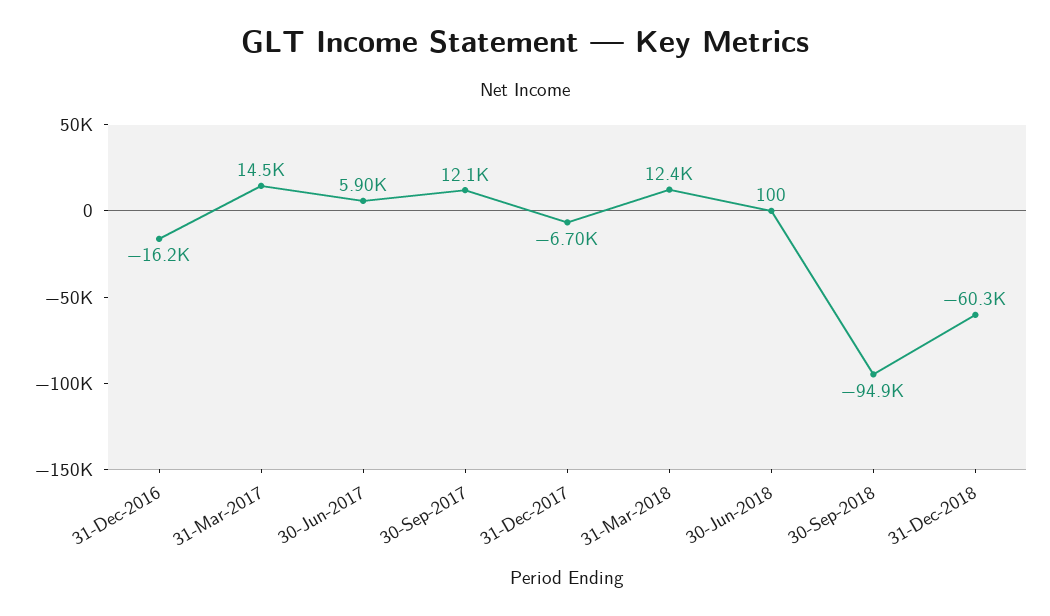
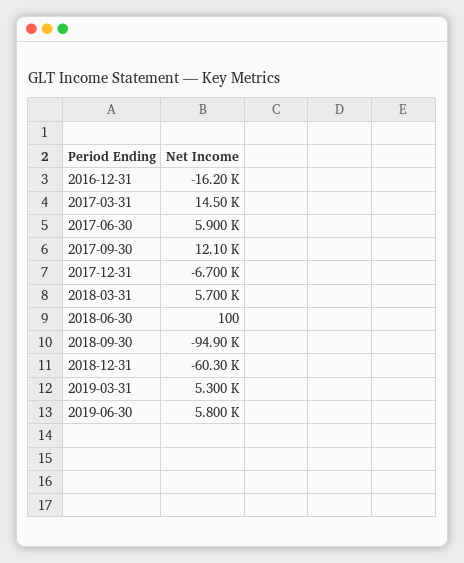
31-Mar-2018: 12400 -> 5700
2019-03-31: none -> 5300
2019-06-30: none -> 5800

